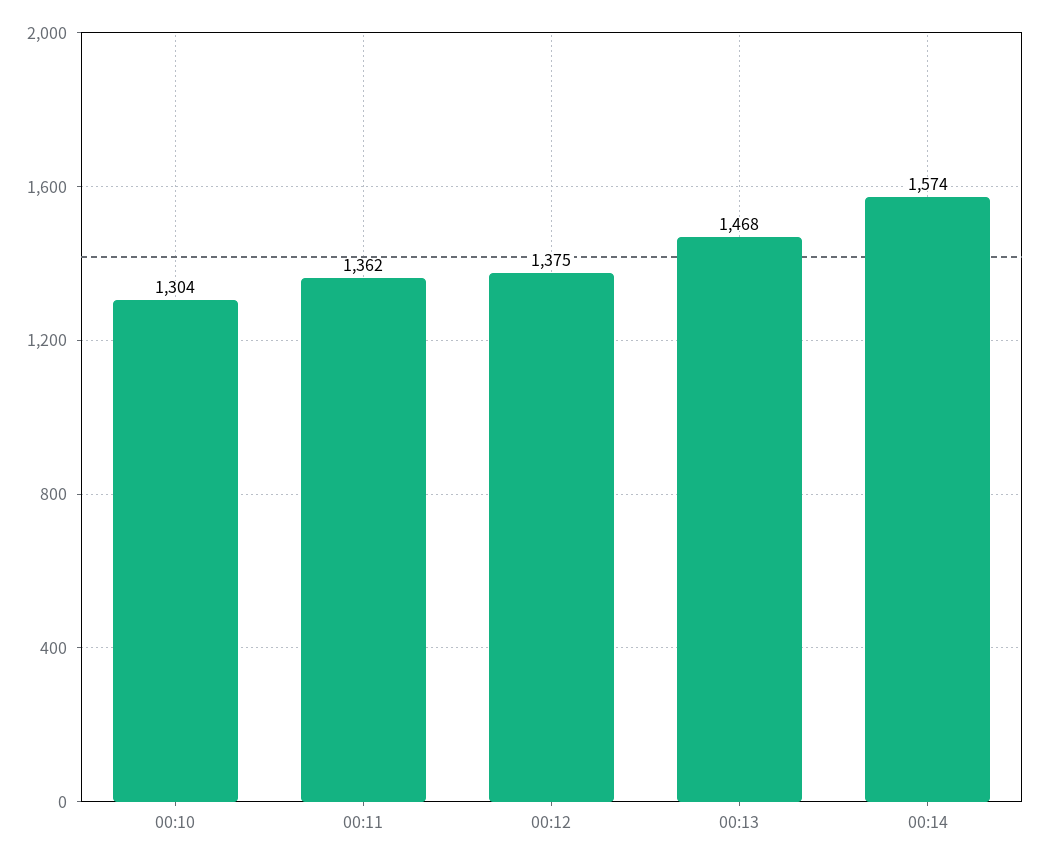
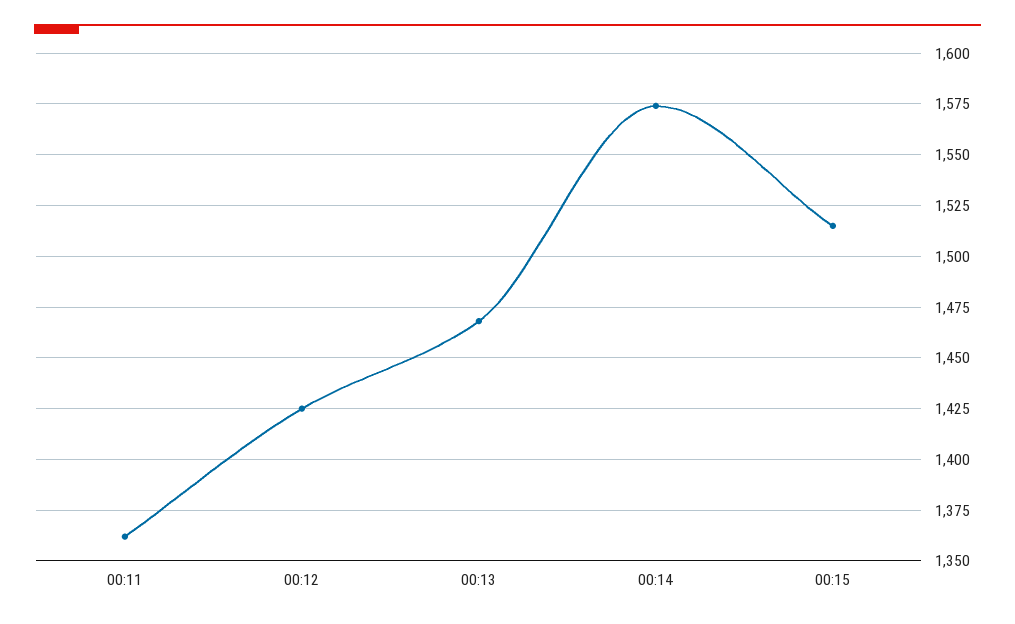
00:10: 1304 -> none
00:12: 1375 -> 1425
00:15: none -> 1515

